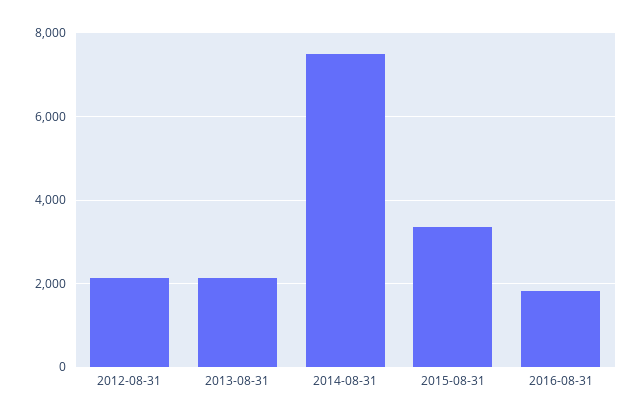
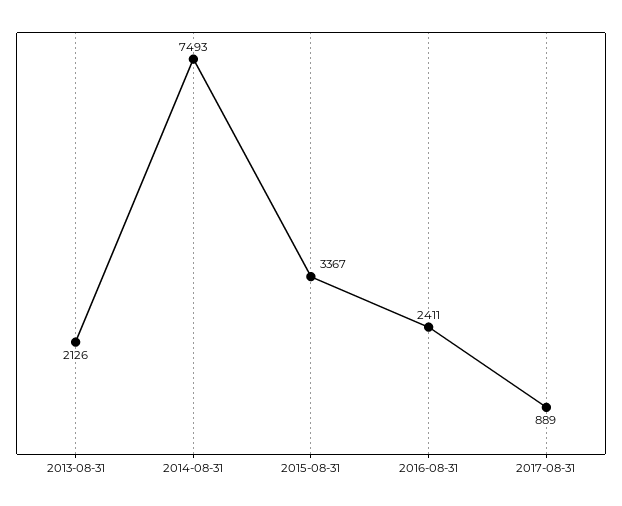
2012-08-31: 2200 -> none
2016-08-31: 1800 -> 2411
2017-08-31: none -> 889

